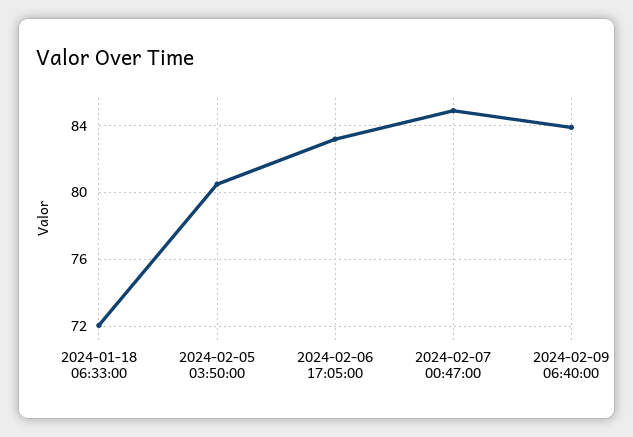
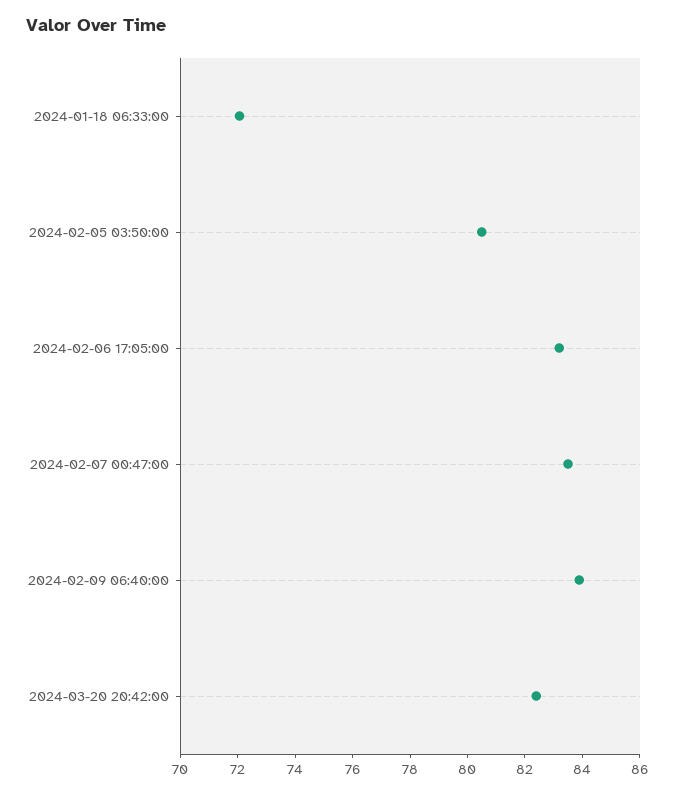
2024-02-07 00:47:00: 85 -> 83.5
2024-03-20 20:42:00: none -> 82.5

